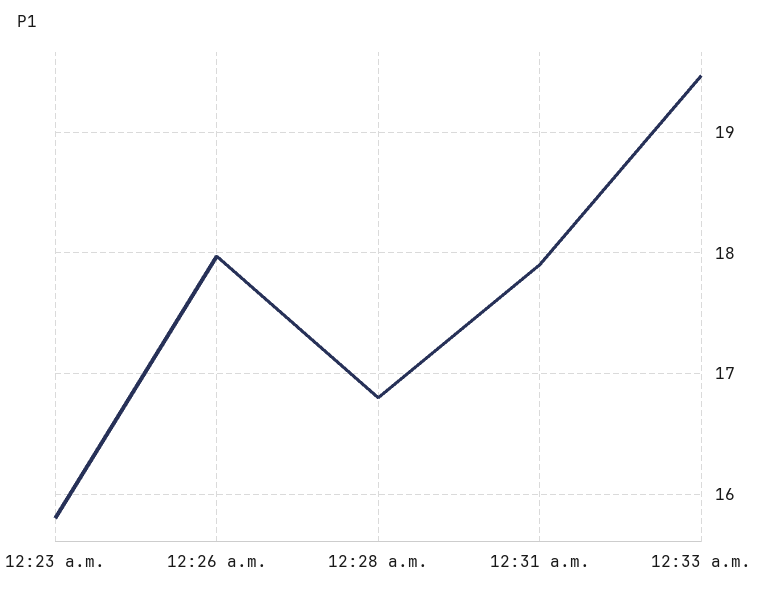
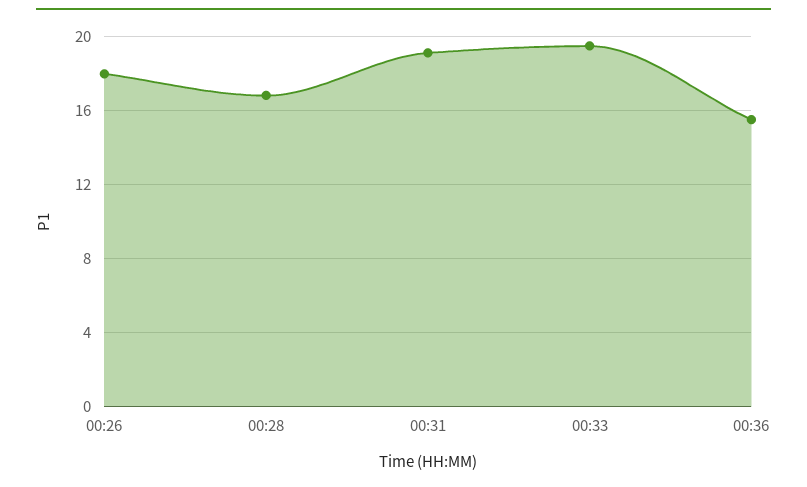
12:23 a.m.: 15.8 -> none
12:31 a.m.: 17.9 -> 19
00:36: none -> 15.5

